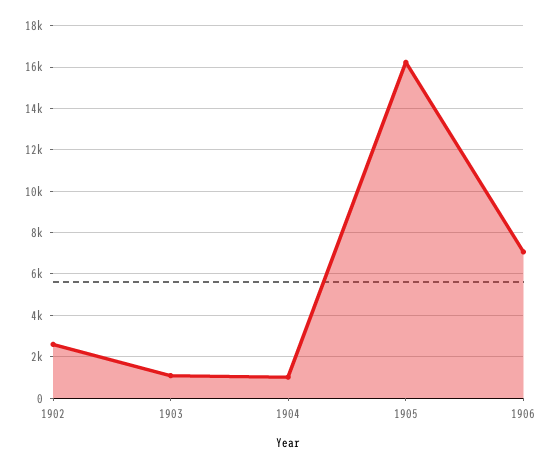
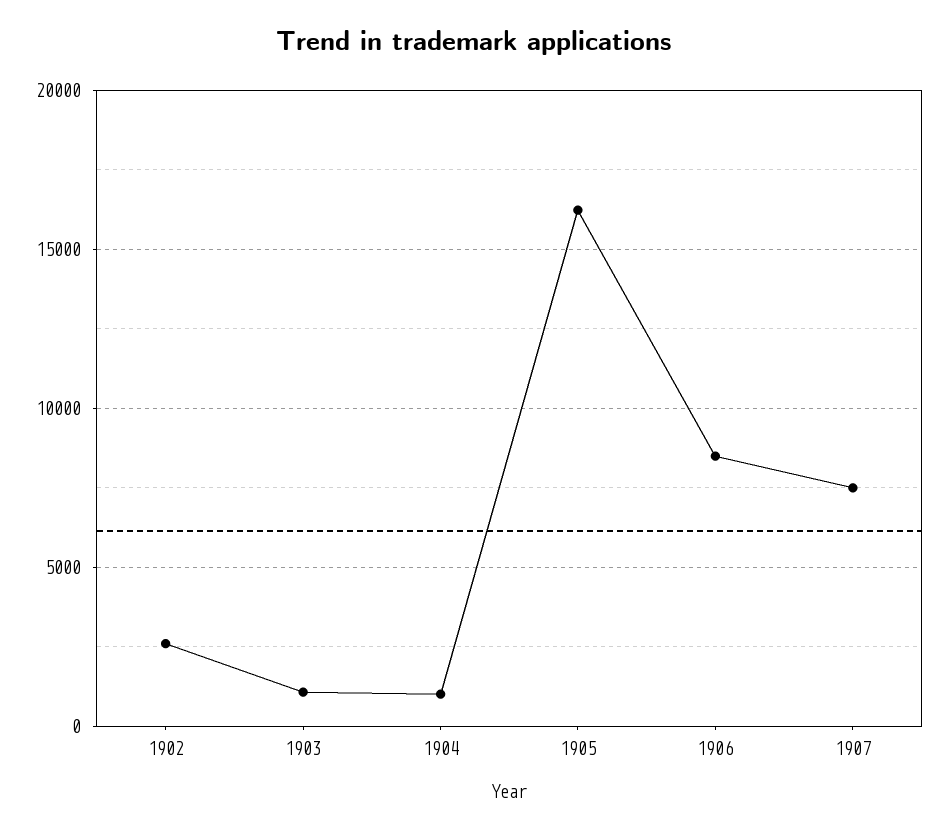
1906: 7000 -> 8500
1907: none -> 7500

